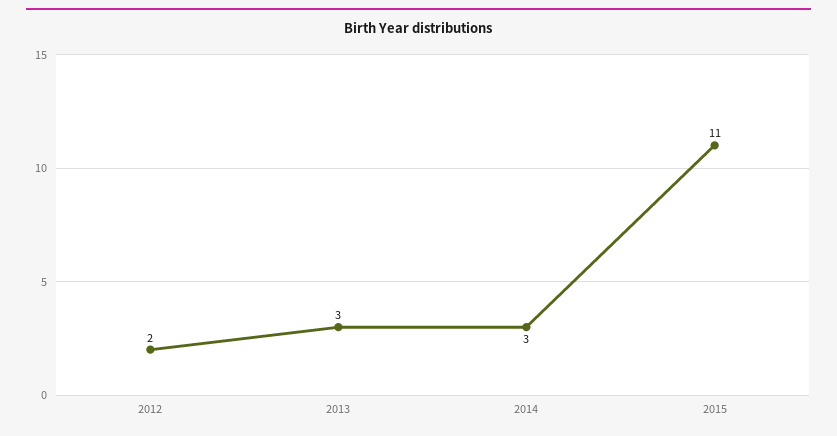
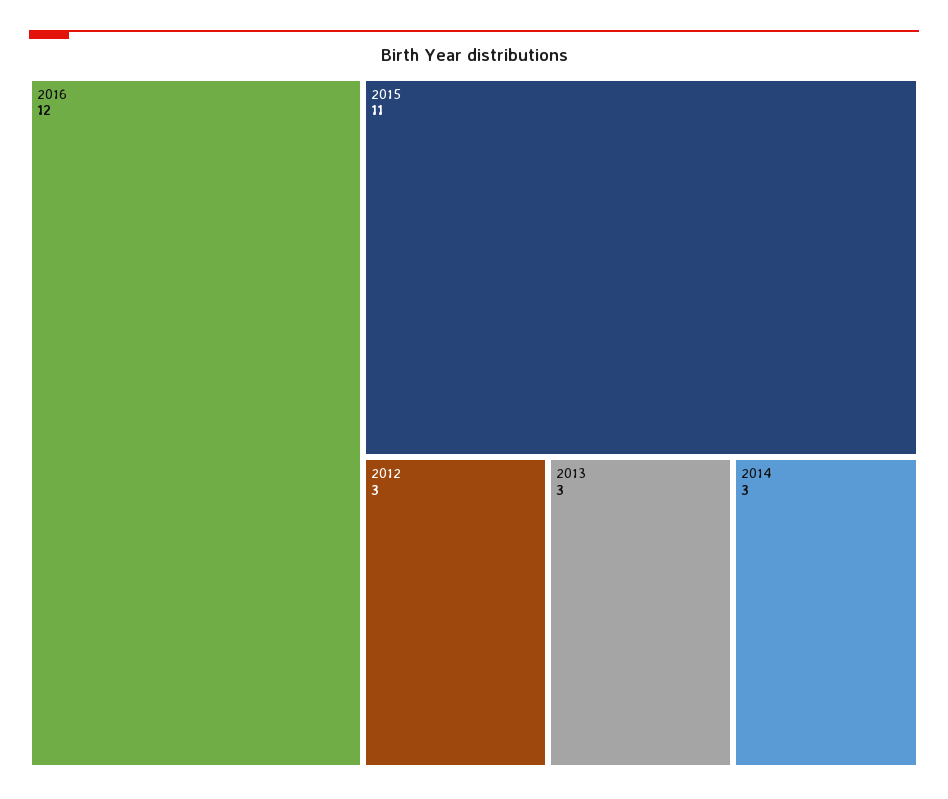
2012: 2 -> 3
2016: none -> 12

